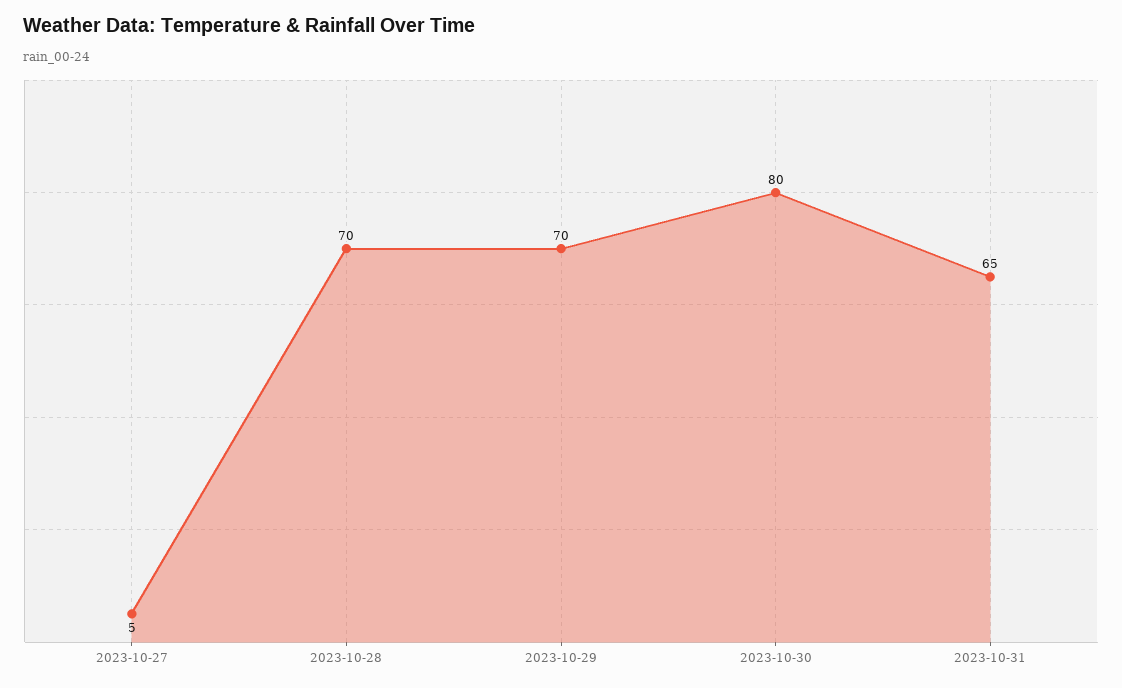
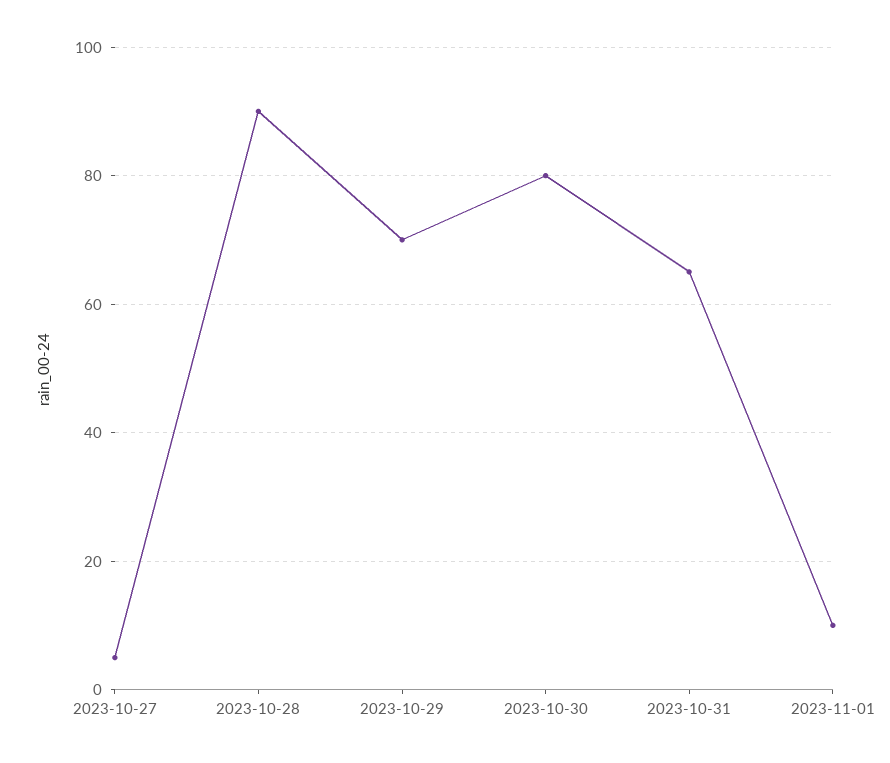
2023-10-28: 70 -> 90
2023-11-01: none -> 10

